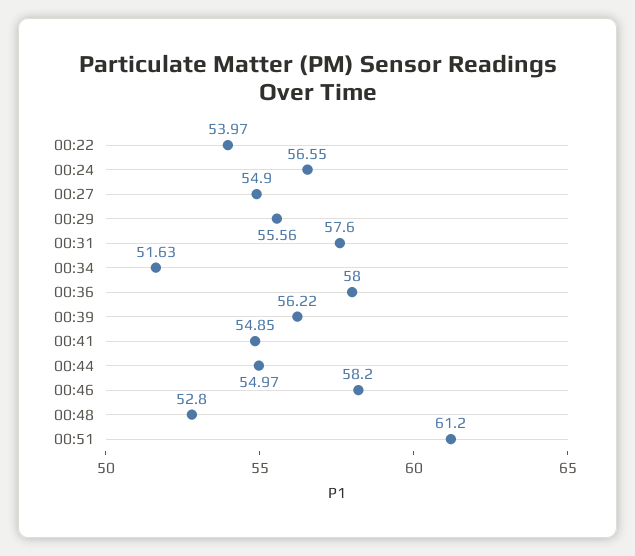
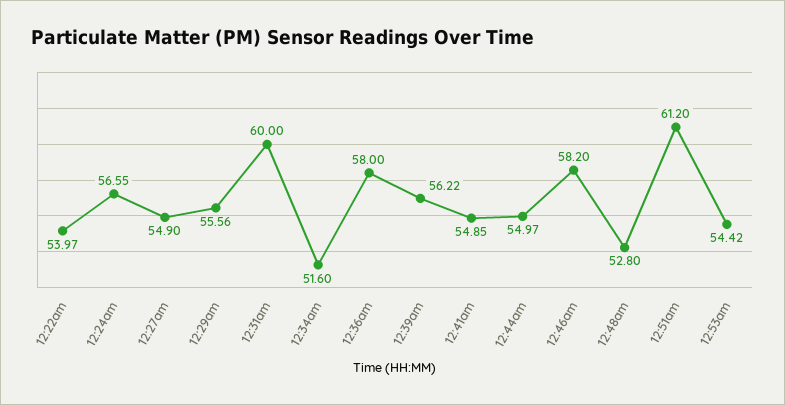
00:31: 57.6 -> 60
00:34: 51.63 -> 51.6
12:53am: none -> 54.42

